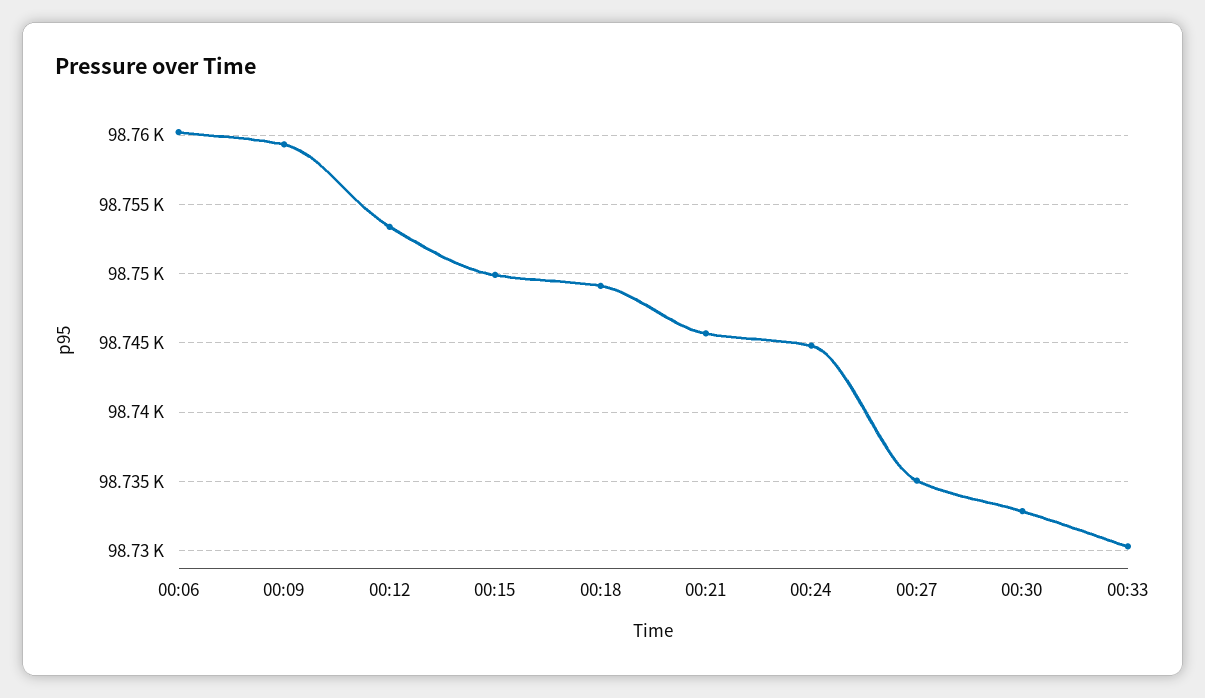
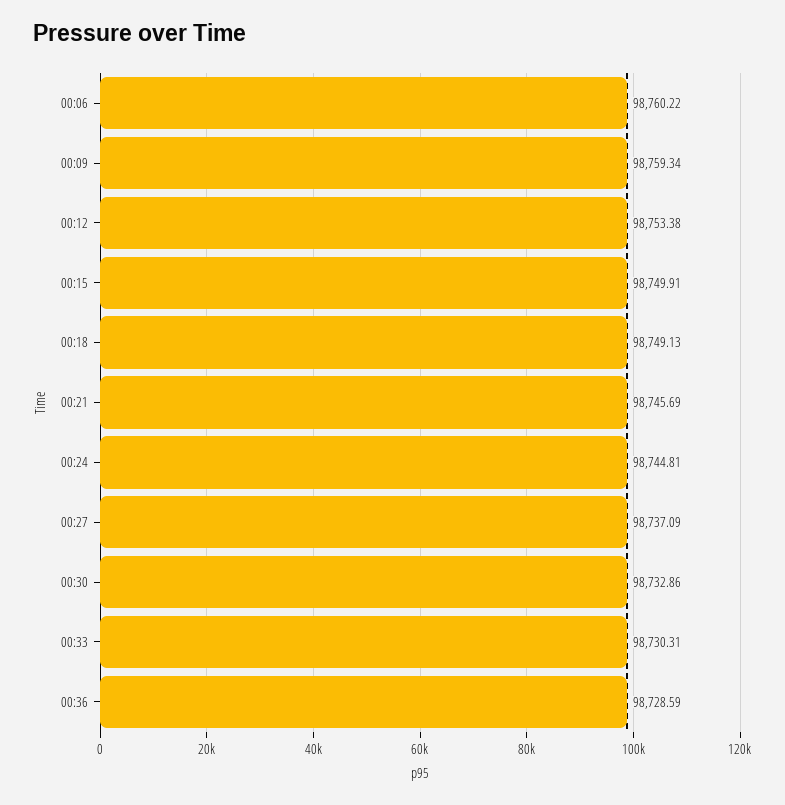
00:27: 98735 -> 98737.09
00:36: none -> 98728.59

